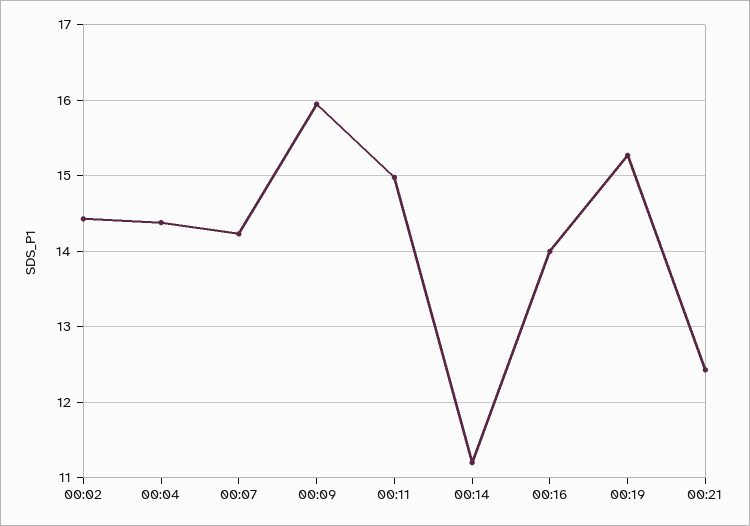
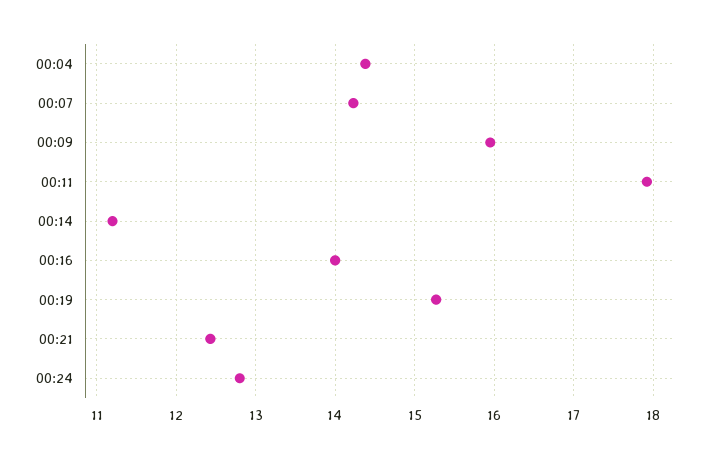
00:02: 14.4 -> none
00:11: 15 -> 17.9
00:24: none -> 12.8

